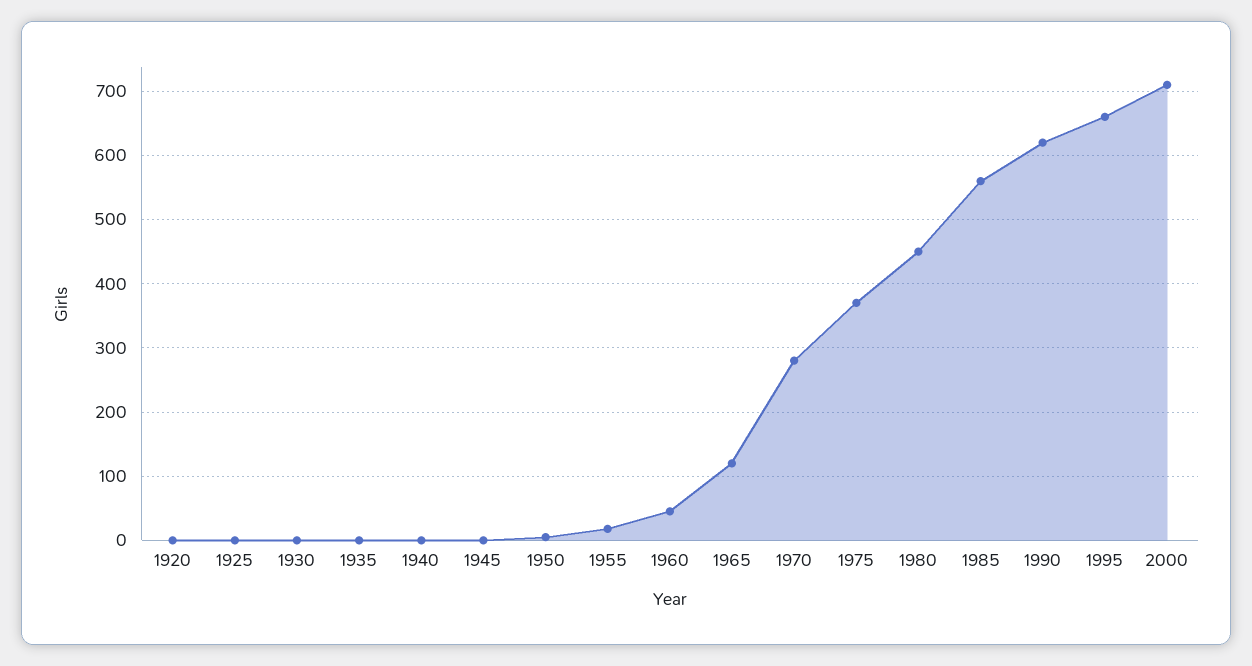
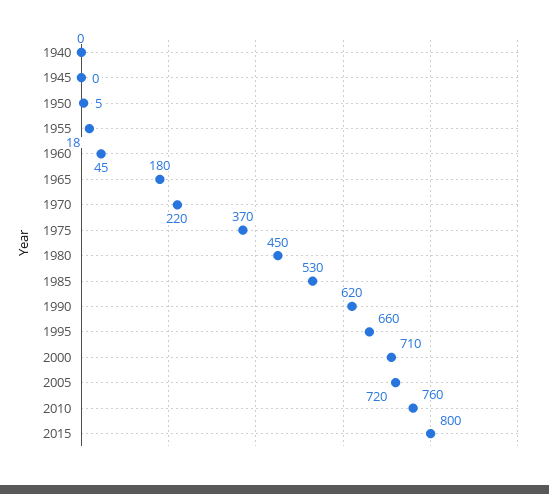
1920: 0 -> none
1925: 0 -> none
1930: 0 -> none
1935: 0 -> none
1965: 120 -> 180
1970: 280 -> 220
1985: 560 -> 530
2005: none -> 720
2010: none -> 760
2015: none -> 800

